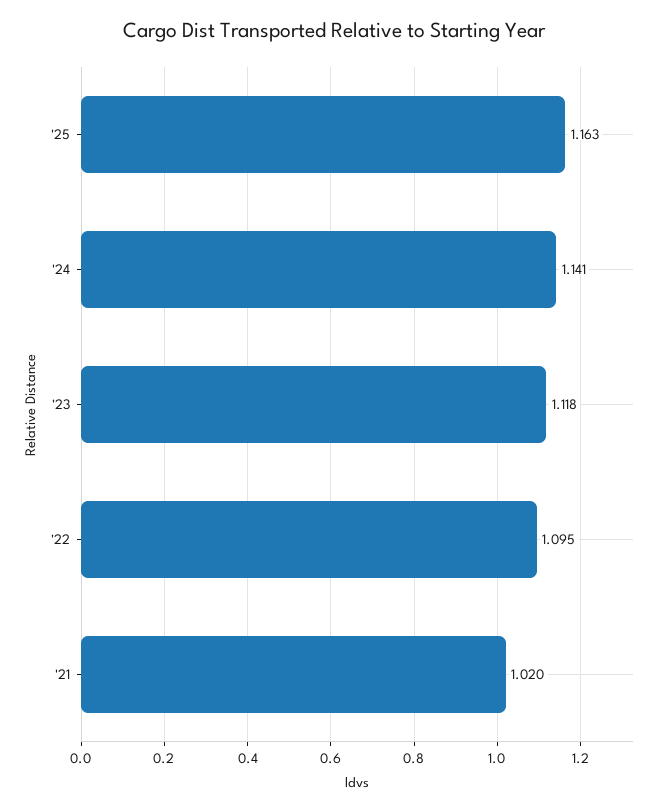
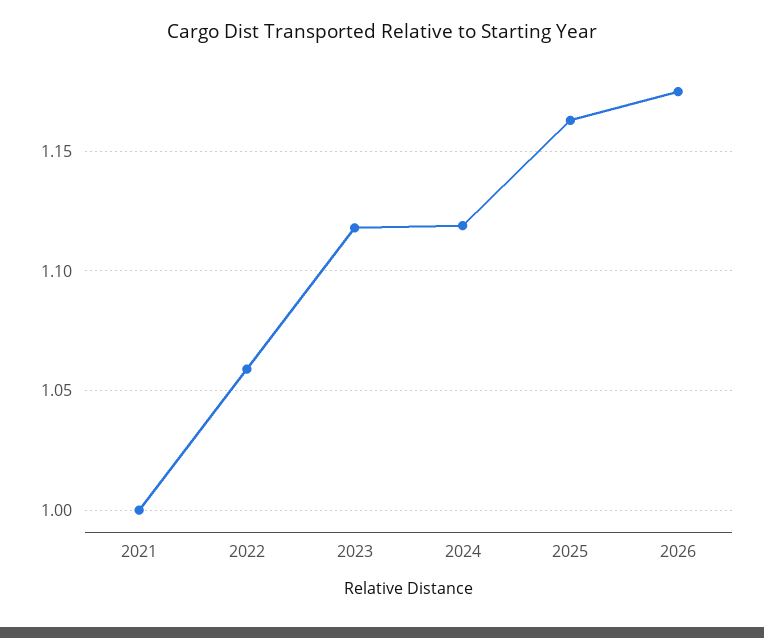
'24: 1.141 -> 1.12
'22: 1.095 -> 1.06
'21: 1.02 -> 1
2026: none -> 1.175

